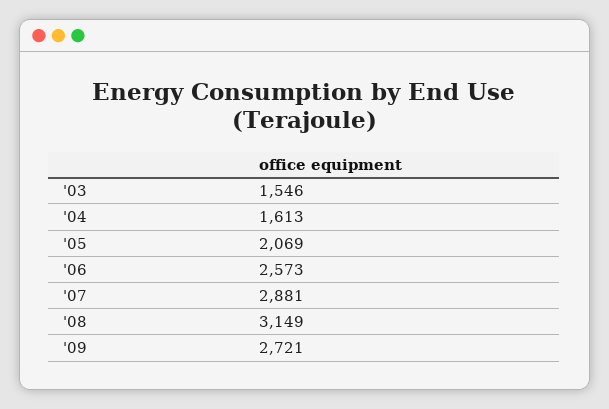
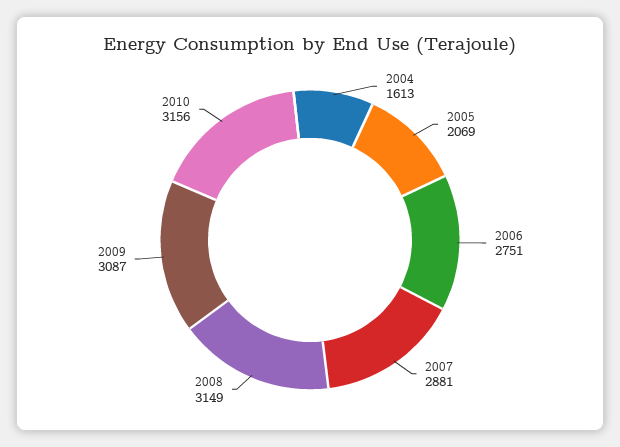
'03: 1546 -> none
'06: 2573 -> 2751
'09: 2721 -> 3087
2010: none -> 3156

